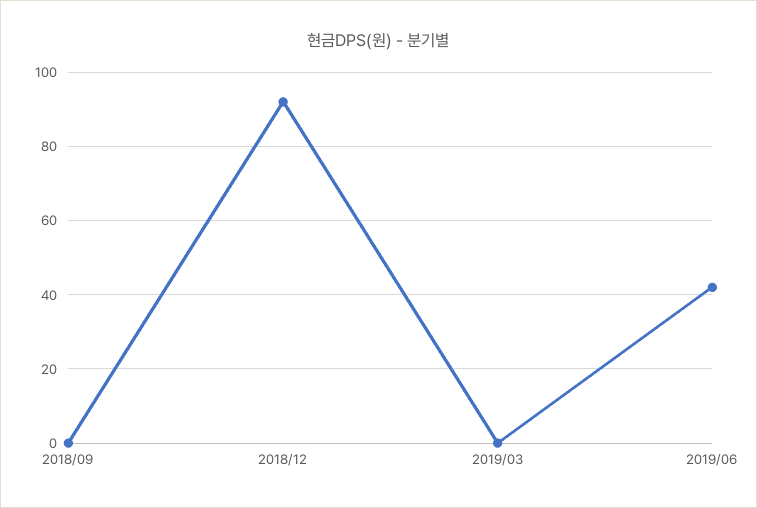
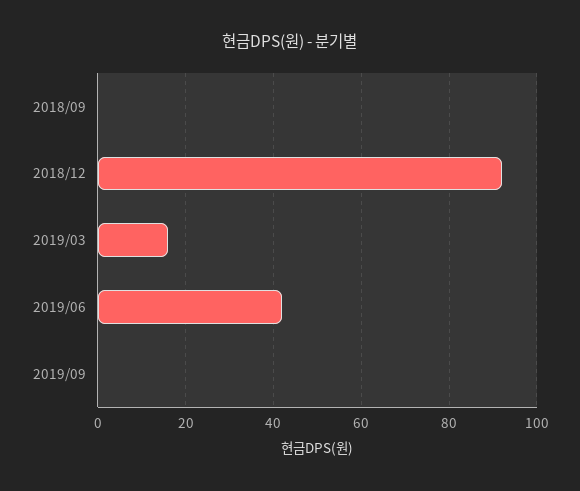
2019/03: 0 -> 15
2019/09: none -> 0

